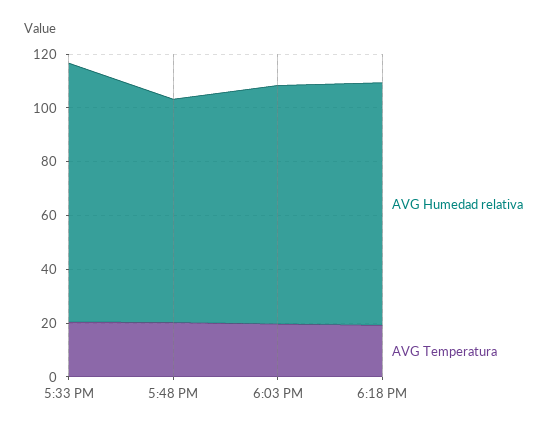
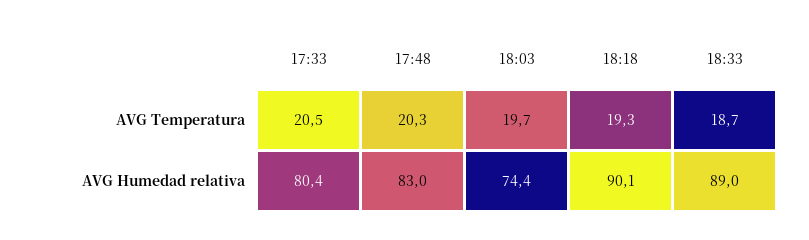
AVG Humedad relativa, 5:33 PM: 95 -> 80.4
AVG Humedad relativa, 6:03 PM: 90 -> 74.4
AVG Temperatura, 18:33: none -> 18.7
AVG Humedad relativa, 18:33: none -> 89

